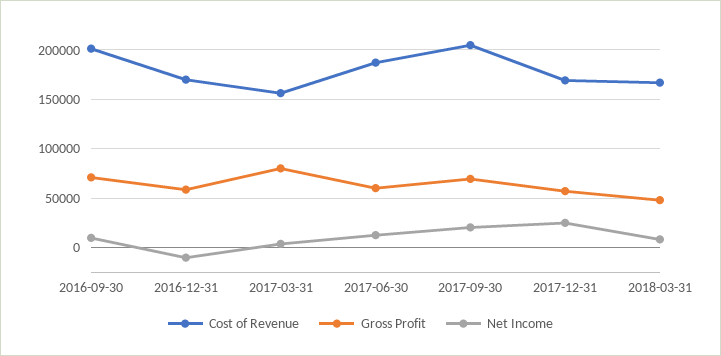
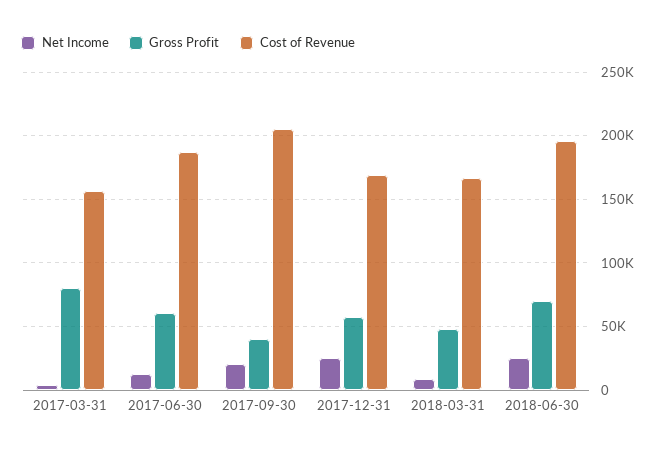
Cost of Revenue, 2016-09-30: 200000 -> none
Gross Profit, 2016-09-30: 70000 -> none
Net Income, 2016-09-30: 10000 -> none
Cost of Revenue, 2016-12-31: 170000 -> none
Gross Profit, 2016-12-31: 60000 -> none
Net Income, 2016-12-31: -10000 -> none
Gross Profit, 2017-09-30: 70000 -> 40000
Net Income, 2018-06-30: none -> 25000
Gross Profit, 2018-06-30: none -> 70000
Cost of Revenue, 2018-06-30: none -> 195000

